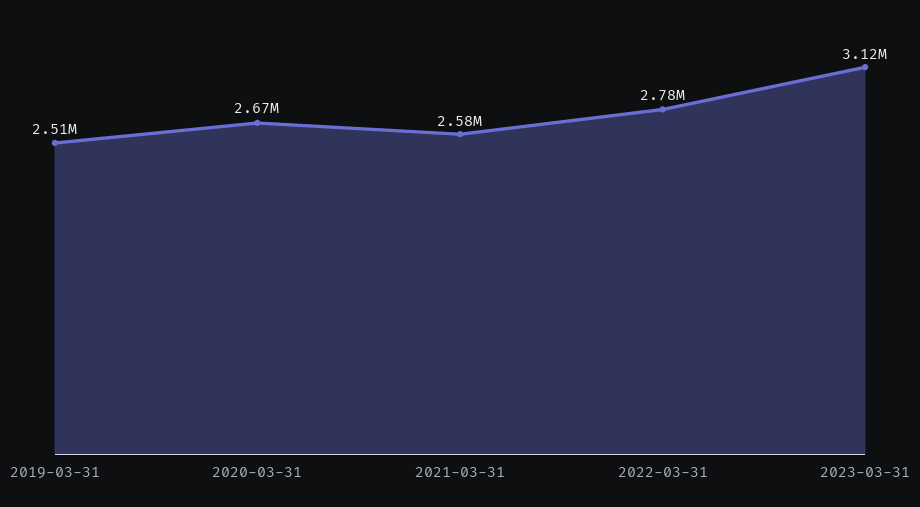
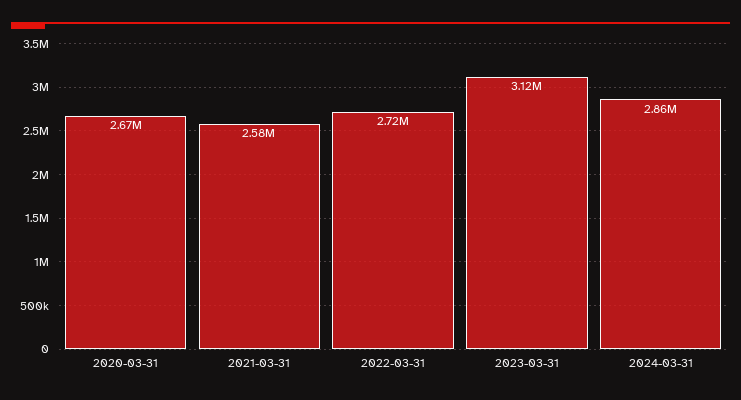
2019-03-31: 2510000 -> none
2022-03-31: 2780000 -> 2720000
2024-03-31: none -> 2860000

